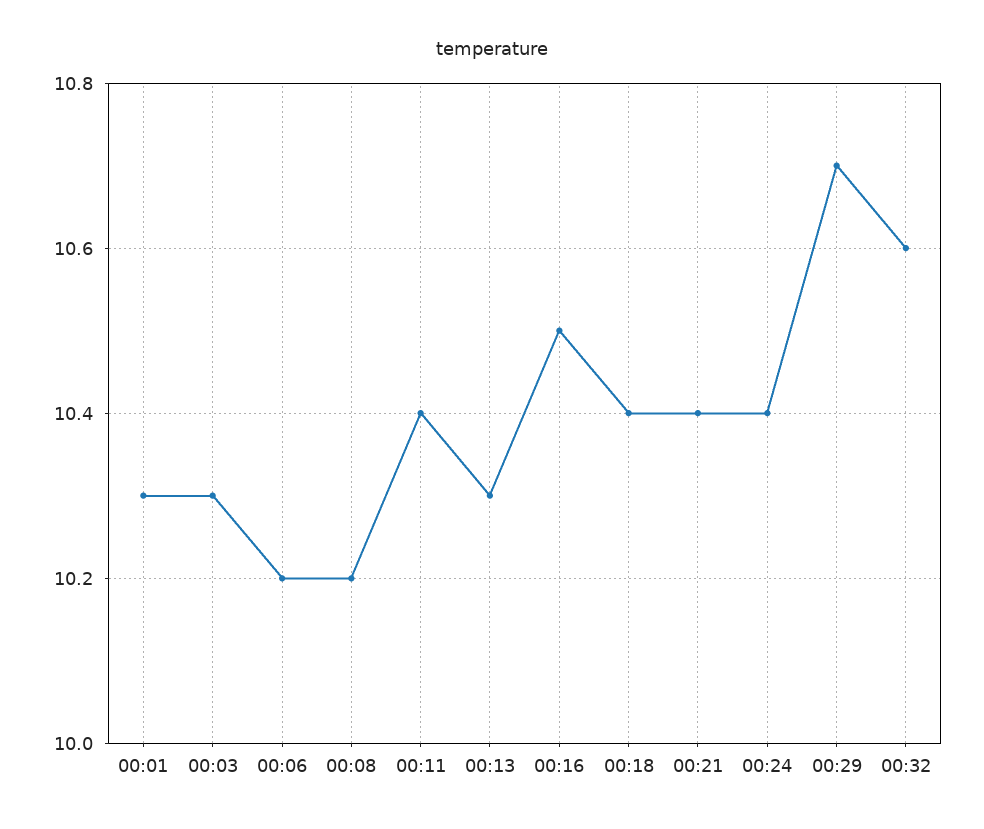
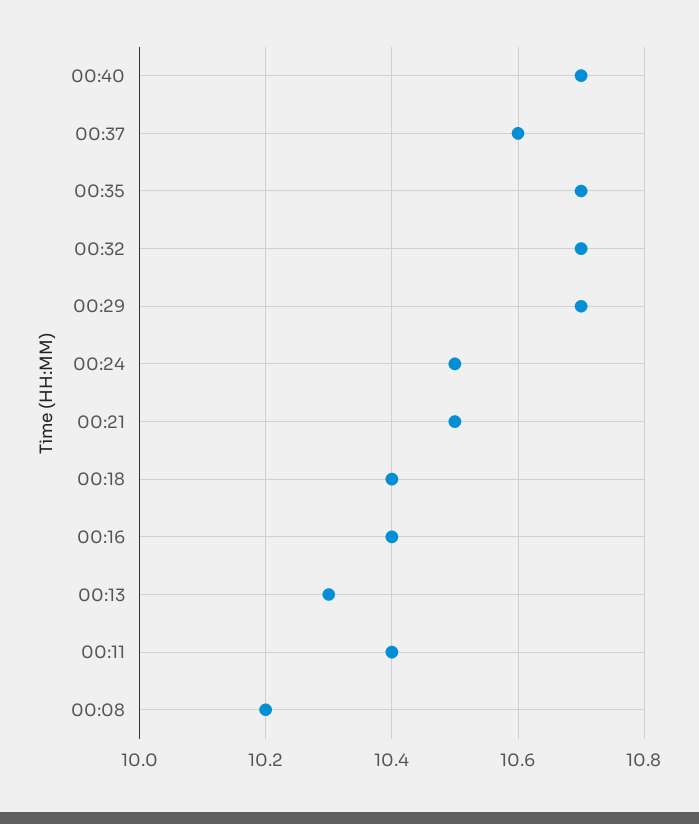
00:01: 10.3 -> none
00:03: 10.3 -> none
00:06: 10.2 -> none
00:16: 10.5 -> 10.4
00:21: 10.4 -> 10.5
00:24: 10.4 -> 10.5
00:32: 10.6 -> 10.7
00:40: none -> 10.7
00:37: none -> 10.6
00:35: none -> 10.7

